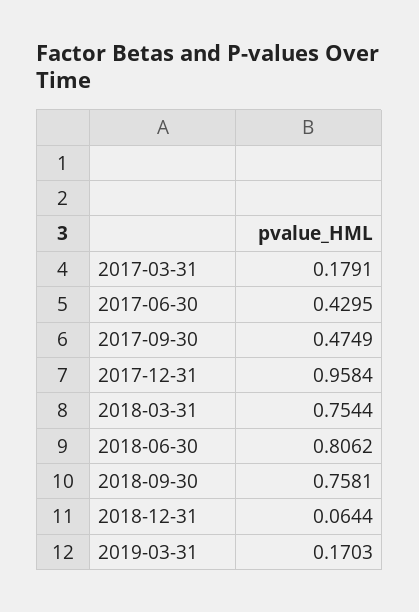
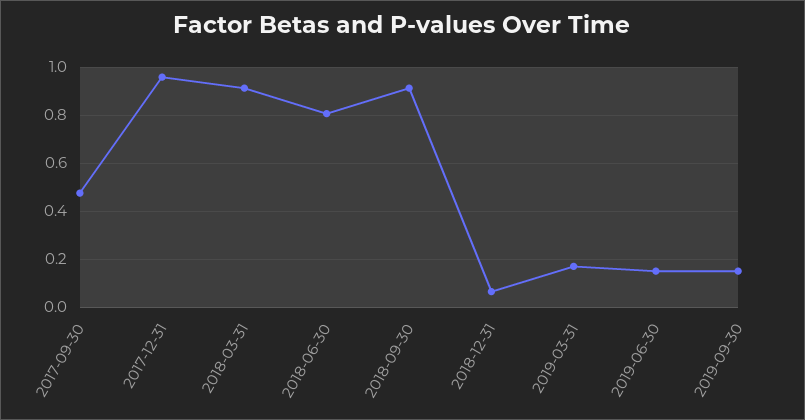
2017-03-31: 0.1791 -> none
2017-06-30: 0.4295 -> none
2018-03-31: 0.7544 -> 0.9
2018-09-30: 0.7581 -> 0.9
2019-06-30: none -> 0.15
2019-09-30: none -> 0.15

